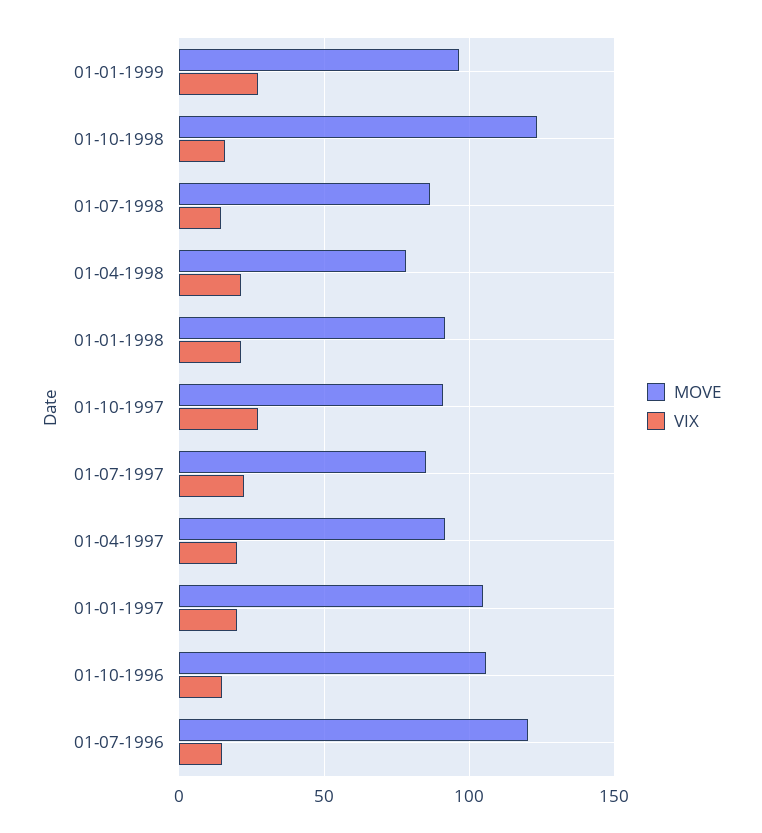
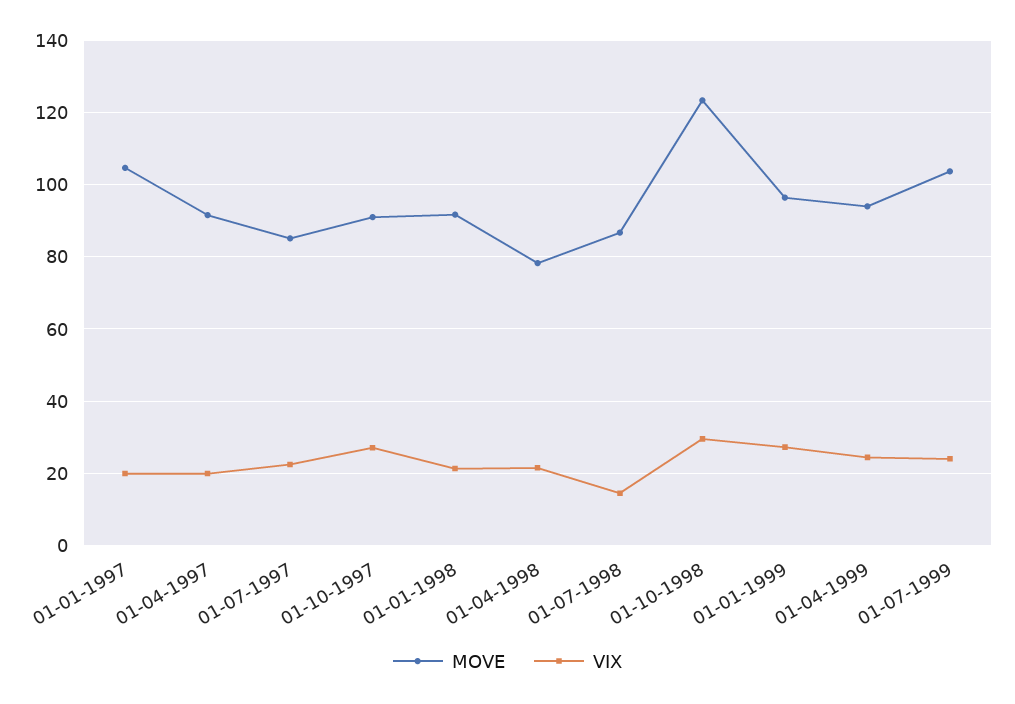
VIX, 01-10-1998: 15 -> 30
MOVE, 01-10-1996: 105 -> none
VIX, 01-10-1996: 15 -> none
MOVE, 01-07-1996: 120 -> none
VIX, 01-07-1996: 15 -> none
MOVE, 01-04-1999: none -> 94
VIX, 01-04-1999: none -> 24
MOVE, 01-07-1999: none -> 104
VIX, 01-07-1999: none -> 24

